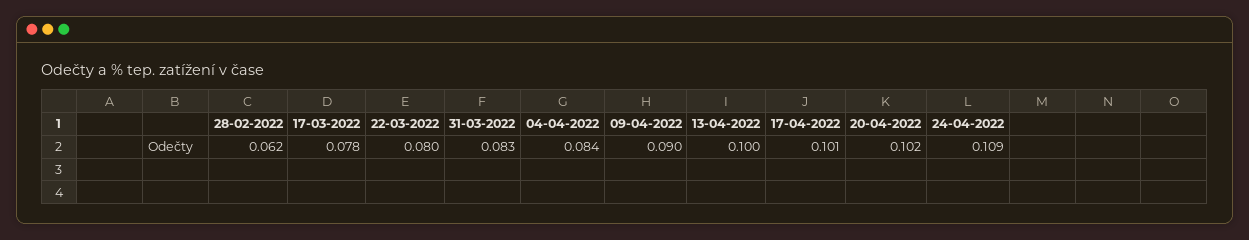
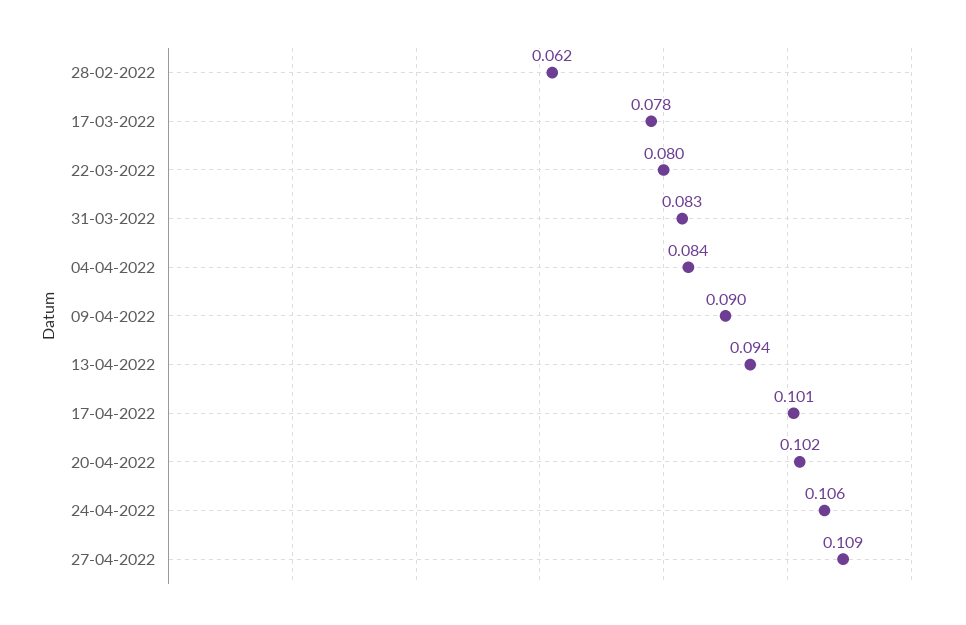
13-04-2022: 0.1 -> 0.094
24-04-2022: 0.109 -> 0.106
27-04-2022: none -> 0.109

